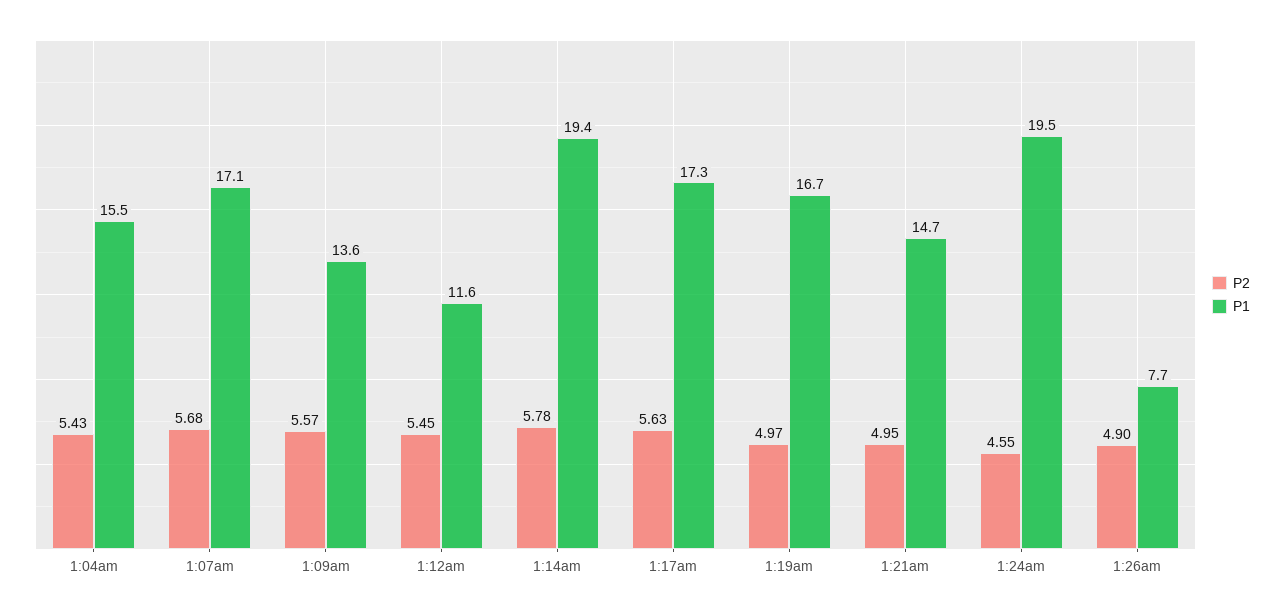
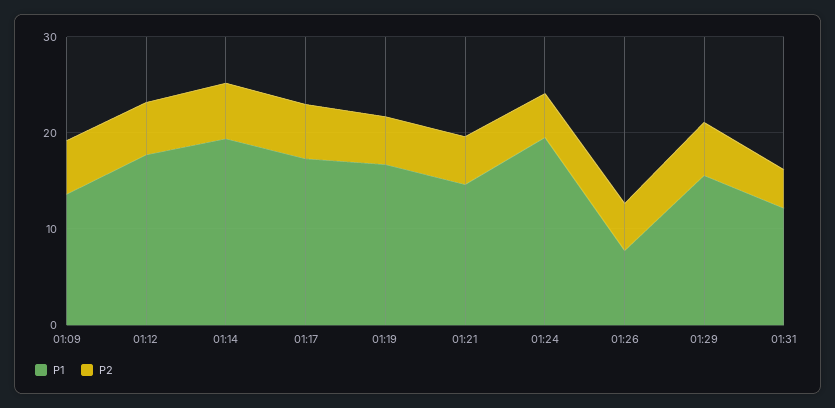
P2, 1:04am: 5.43 -> none
P1, 1:04am: 15.5 -> none
P2, 1:07am: 5.68 -> none
P1, 1:07am: 17.1 -> none
P1, 1:12am: 11.6 -> 18
P1, 01:29: none -> 16
P2, 01:29: none -> 6
P1, 01:31: none -> 12
P2, 01:31: none -> 4

